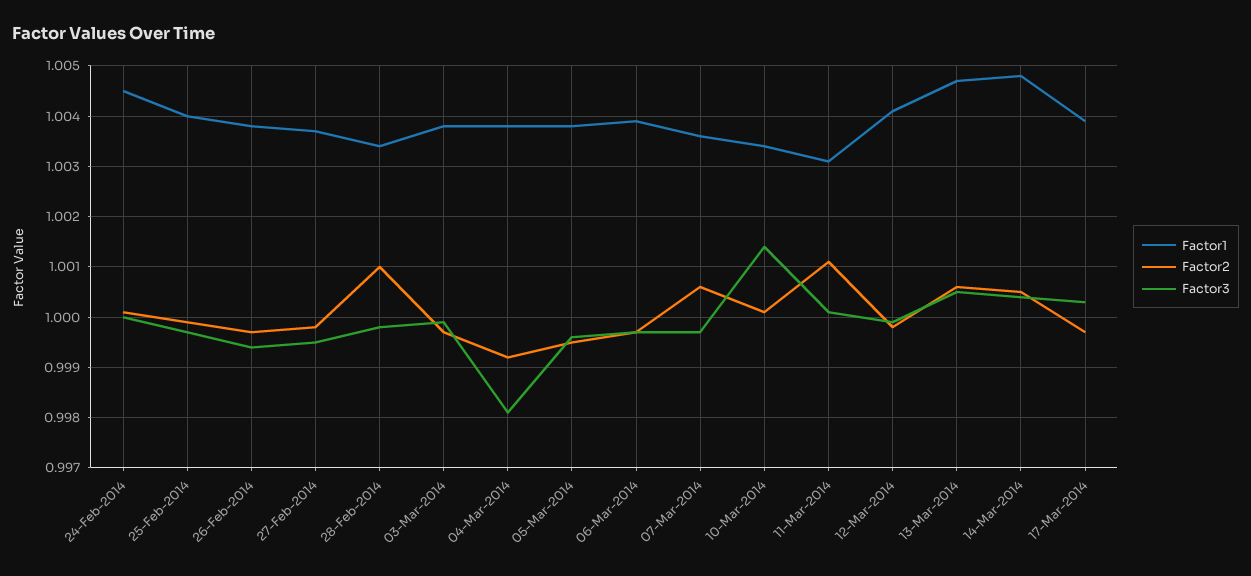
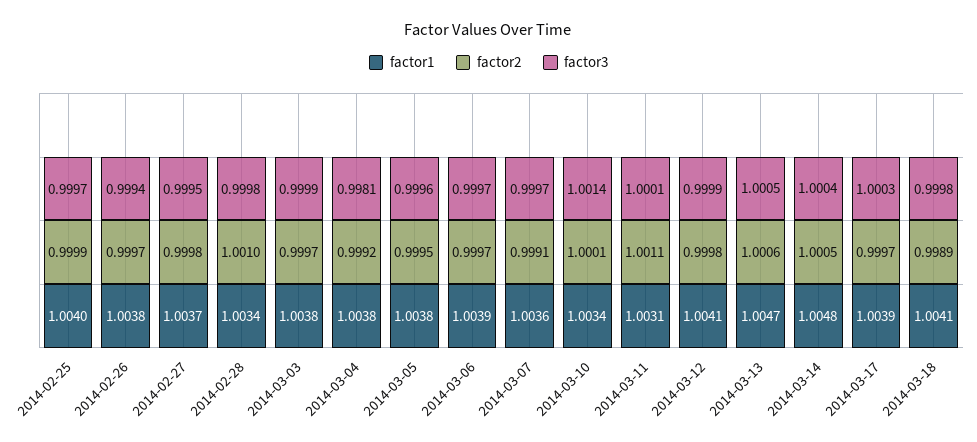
Factor1, 24-Feb-2014: 1.0045 -> none
Factor2, 24-Feb-2014: 1 -> none
Factor3, 24-Feb-2014: 1 -> none
Factor2, 07-Mar-2014: 1.0005 -> 0.9991
Factor1, 2014-03-18: none -> 1.0041
Factor2, 2014-03-18: none -> 0.9989
Factor3, 2014-03-18: none -> 0.9998

